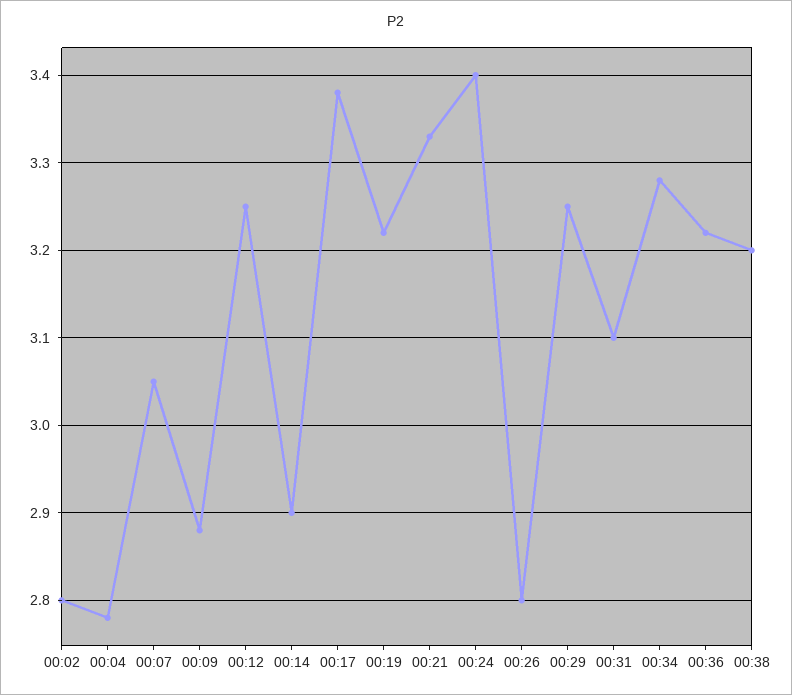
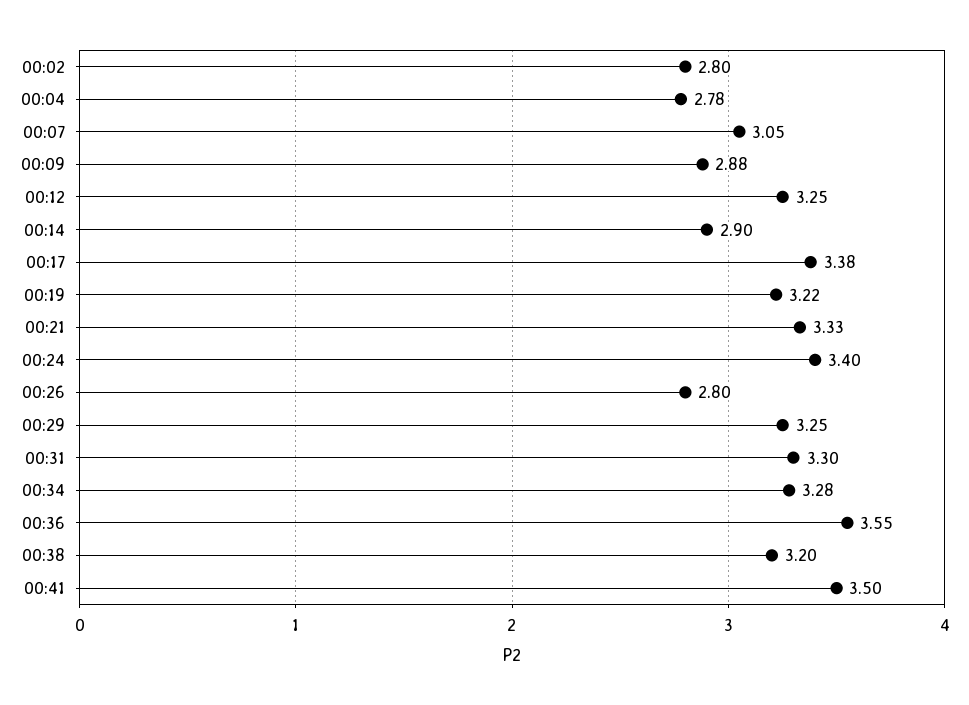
00:31: 3.1 -> 3.3
00:36: 3.22 -> 3.55
00:41: none -> 3.5

